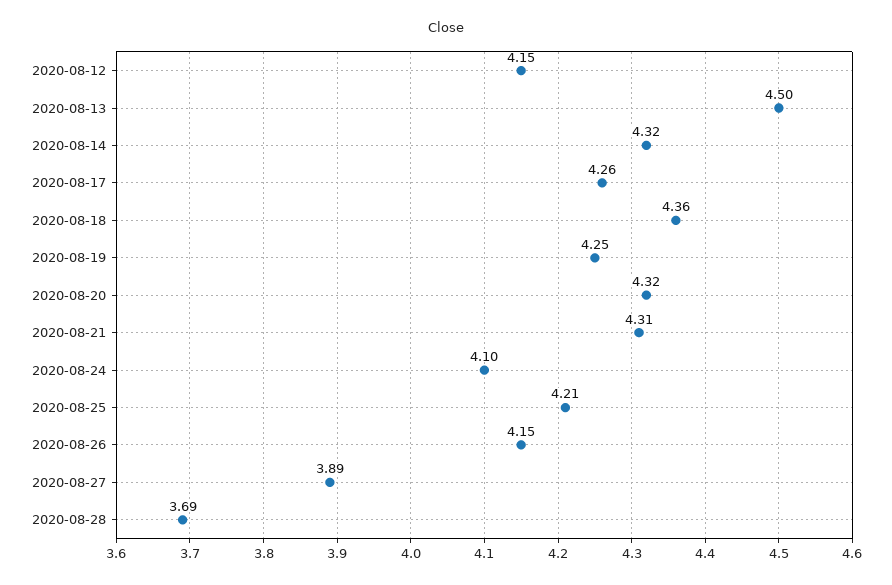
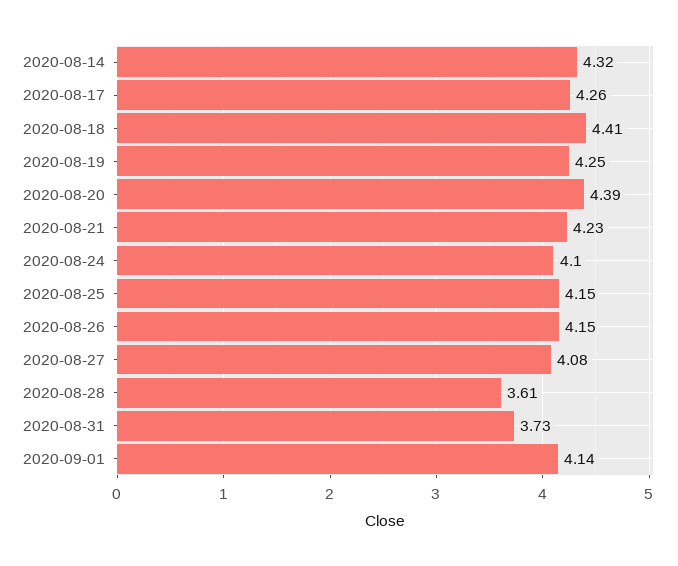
2020-08-12: 4.15 -> none
2020-08-13: 4.5 -> none
2020-08-18: 4.36 -> 4.41
2020-08-20: 4.32 -> 4.39
2020-08-21: 4.31 -> 4.23
2020-08-25: 4.21 -> 4.15
2020-08-27: 3.89 -> 4.08
2020-08-28: 3.69 -> 3.61
2020-08-31: none -> 3.73
2020-09-01: none -> 4.14

